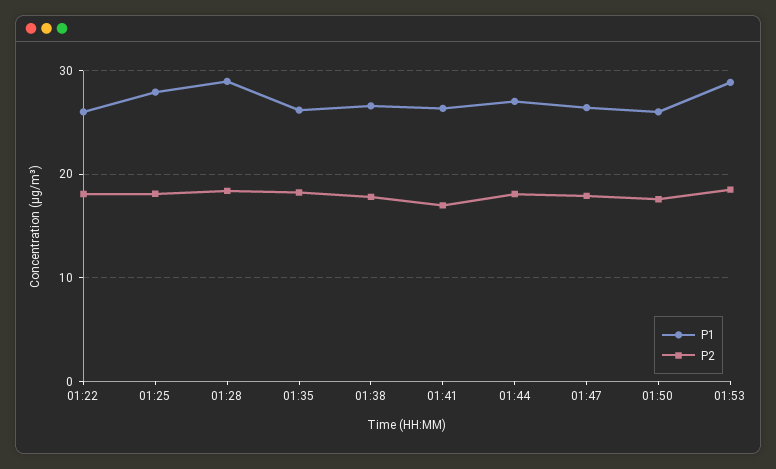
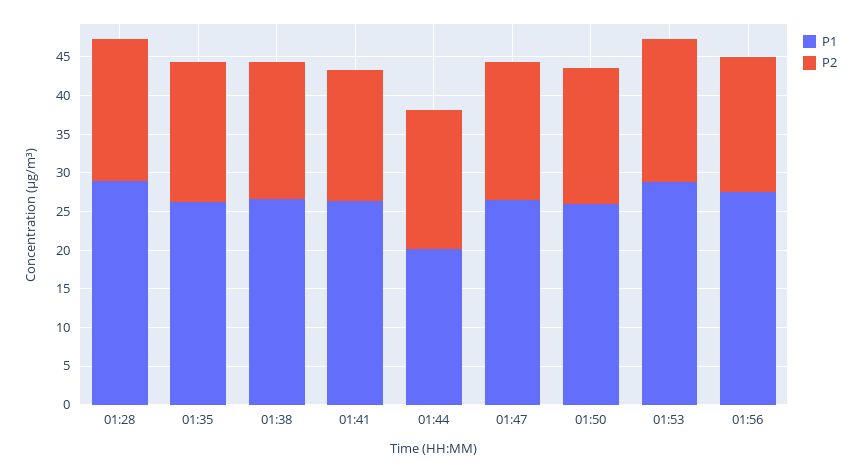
P1, 01:22: 26 -> none
P2, 01:22: 18 -> none
P1, 01:25: 28 -> none
P2, 01:25: 18 -> none
P1, 01:44: 27 -> 20
P1, 01:56: none -> 27.5
P2, 01:56: none -> 17.5

